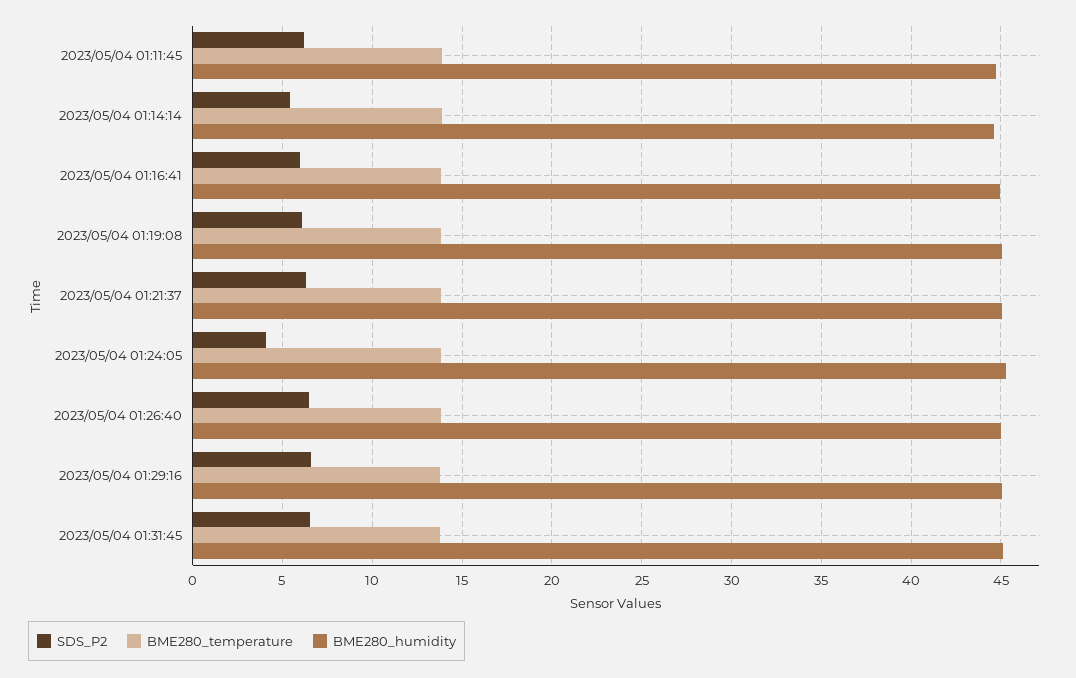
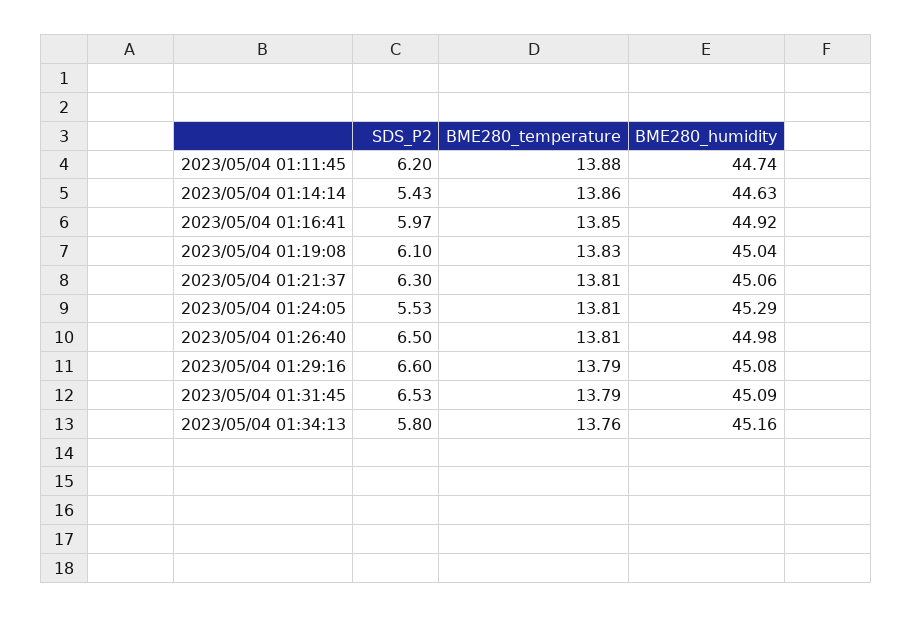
SDS_P2, 2023/05/04 01:24:05: 4 -> 5.53
SDS_P2, 2023/05/04 01:34:13: none -> 5.8
BME280_temperature, 2023/05/04 01:34:13: none -> 13.76
BME280_humidity, 2023/05/04 01:34:13: none -> 45.16

